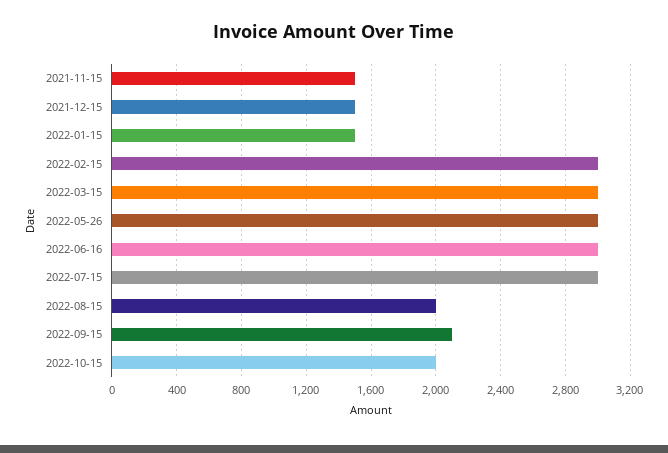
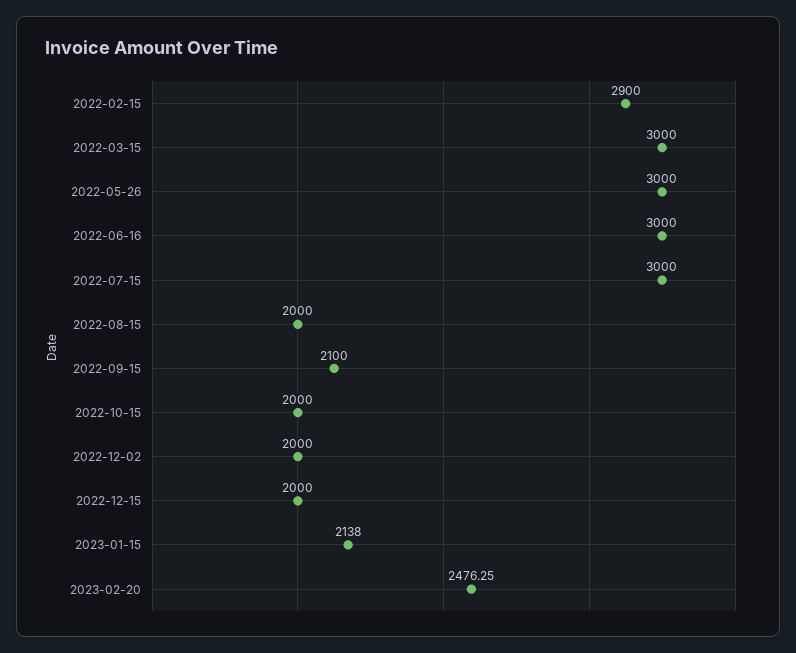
2021-11-15: 1500 -> none
2021-12-15: 1500 -> none
2022-01-15: 1500 -> none
2022-02-15: 3000 -> 2900
2022-12-02: none -> 2000
2022-12-15: none -> 2000
2023-01-15: none -> 2138
2023-02-20: none -> 2476.25

